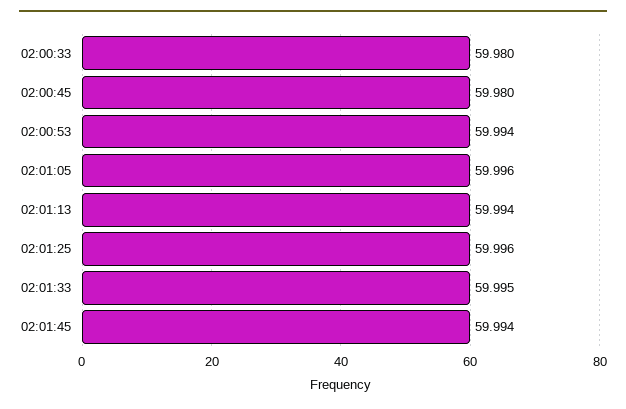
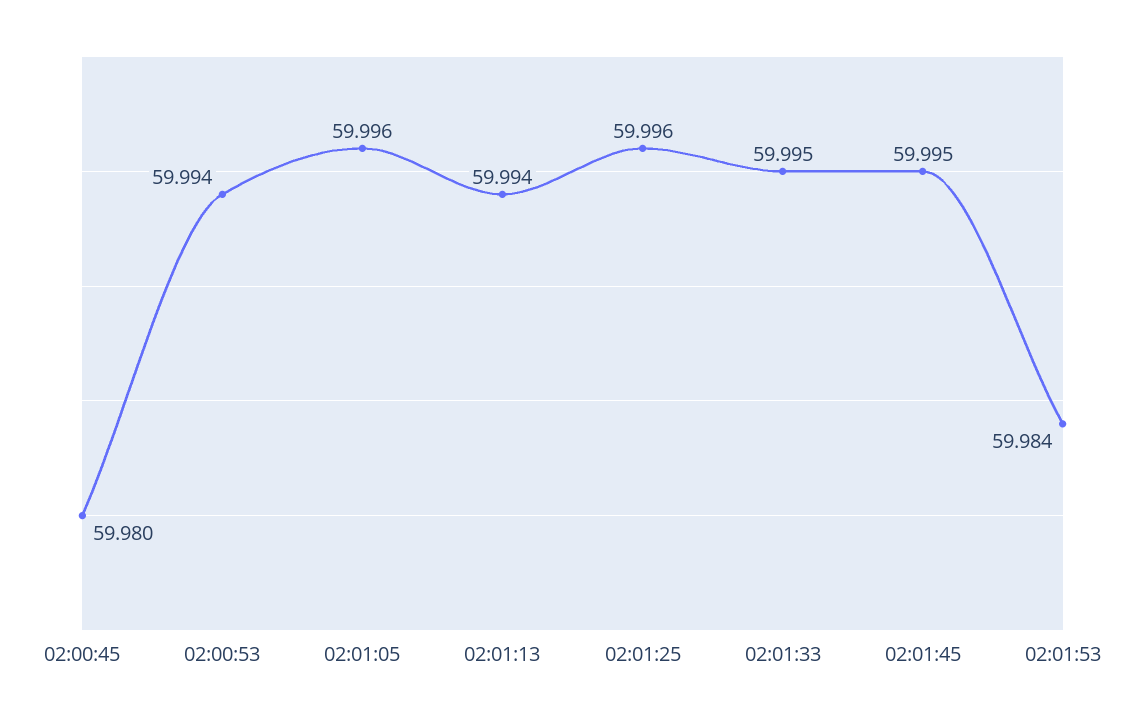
02:00:33: 59.98 -> none
02:01:45: 59.994 -> 59.995
02:01:53: none -> 59.984

